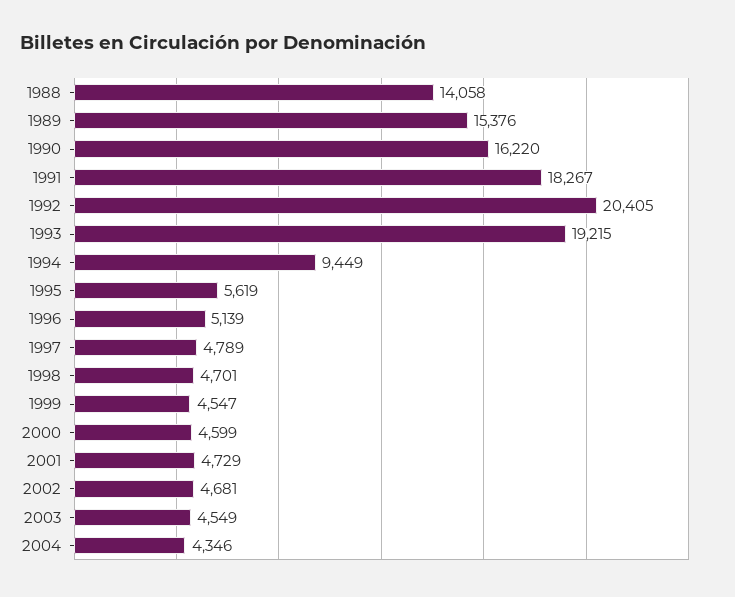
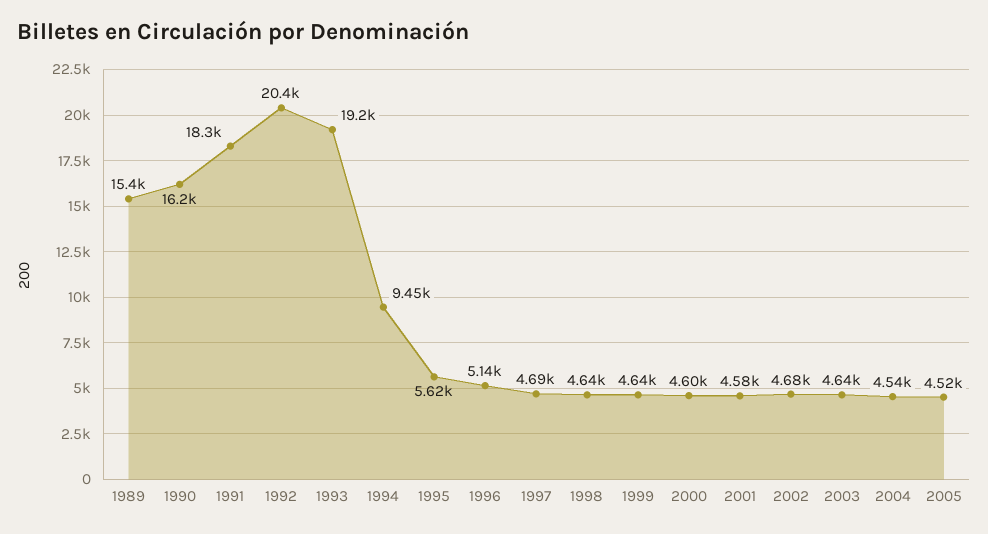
1988: 14058 -> none
1997: 4789 -> 4690
1998: 4701 -> 4640
1999: 4547 -> 4640
2001: 4729 -> 4580
2003: 4549 -> 4640
2004: 4346 -> 4540
2005: none -> 4520

